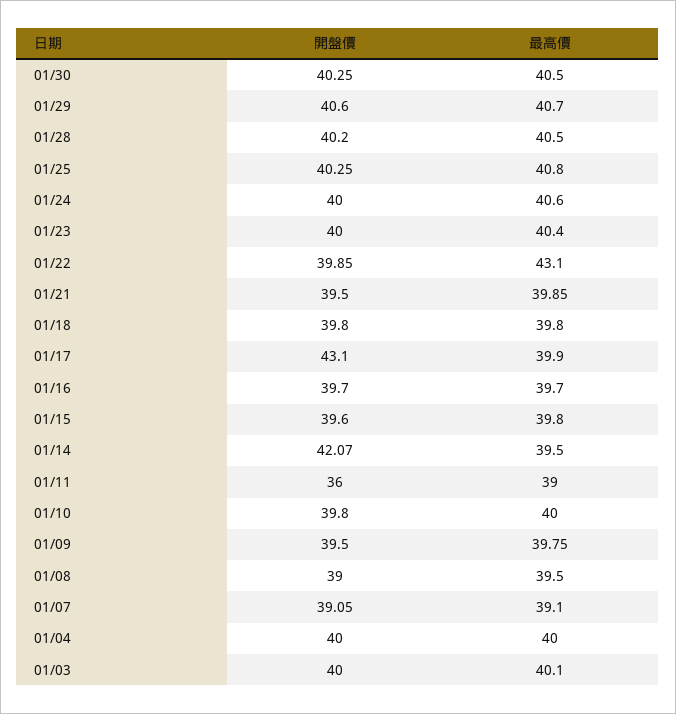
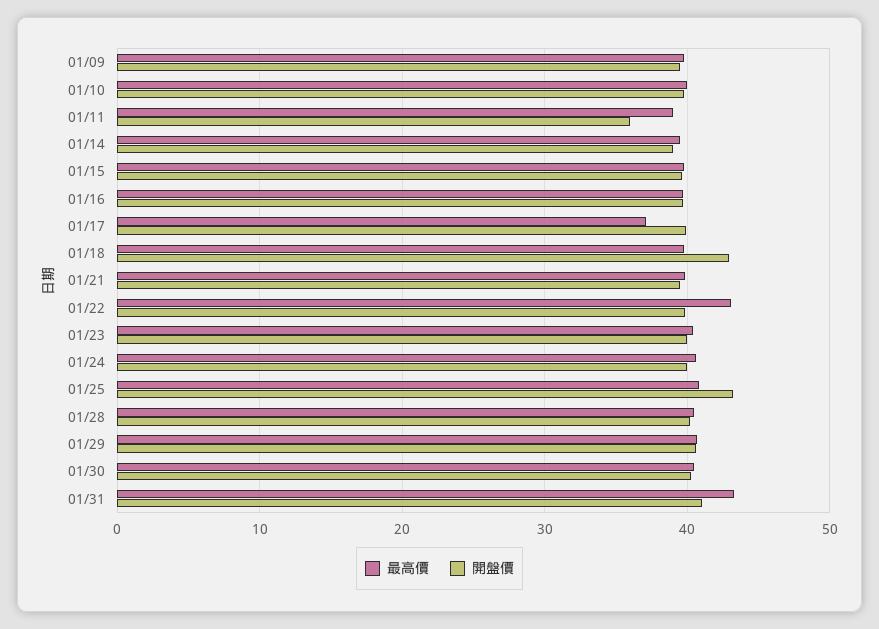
開盤價, 01/25: 40.25 -> 43
開盤價, 01/18: 39.8 -> 43
開盤價, 01/17: 43.1 -> 40
最高價, 01/17: 39.9 -> 37
開盤價, 01/14: 42.07 -> 39
開盤價, 01/08: 39 -> none
最高價, 01/08: 39.5 -> none
開盤價, 01/07: 39.05 -> none
最高價, 01/07: 39.1 -> none
開盤價, 01/04: 40 -> none
最高價, 01/04: 40 -> none
開盤價, 01/03: 40 -> none
最高價, 01/03: 40.1 -> none
最高價, 01/31: none -> 43
開盤價, 01/31: none -> 41

